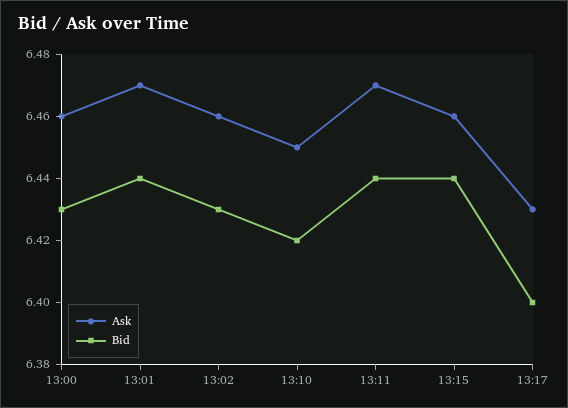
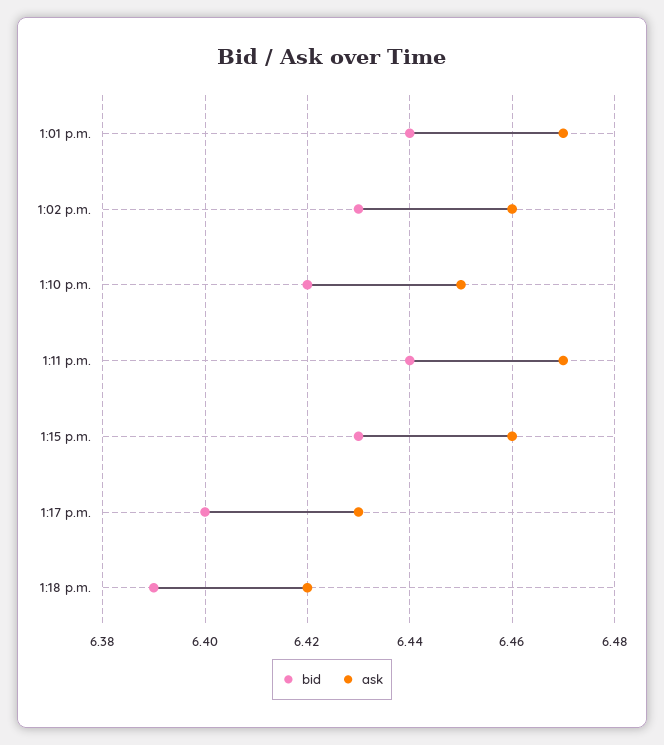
Ask, 13:00: 6.46 -> none
Bid, 13:00: 6.43 -> none
Bid, 13:15: 6.44 -> 6.43
Bid, 1:18 p.m.: none -> 6.39
Ask, 1:18 p.m.: none -> 6.42

